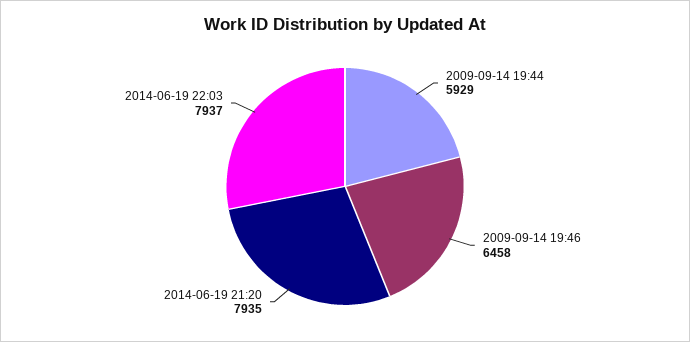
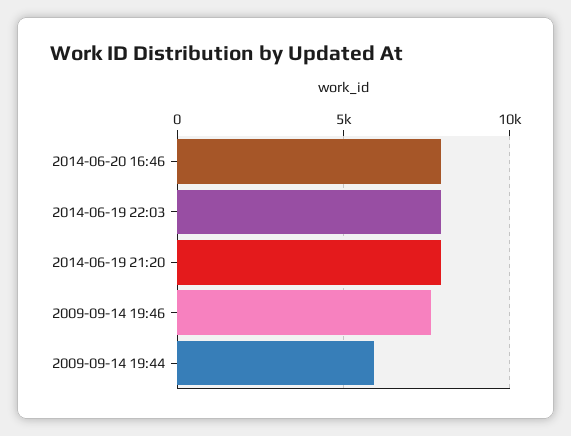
2009-09-14 19:46: 6458 -> 7500
2014-06-20 16:46: none -> 8000

